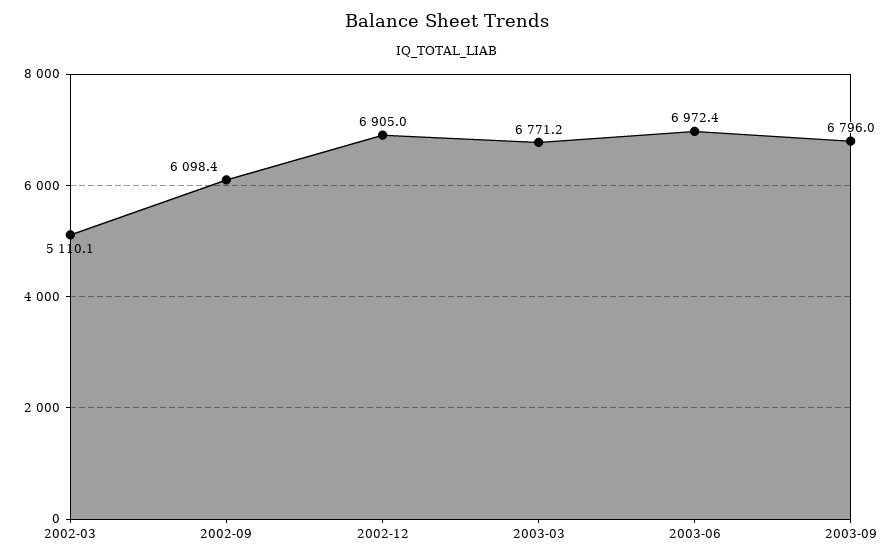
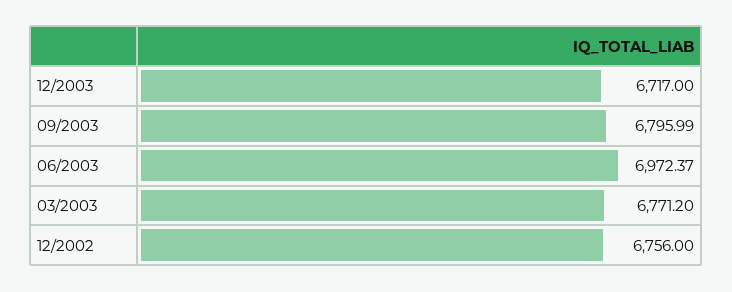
2002-03: 5110.1 -> none
2002-09: 6098.4 -> none
2002-12: 6905 -> 6756
12/2003: none -> 6717

